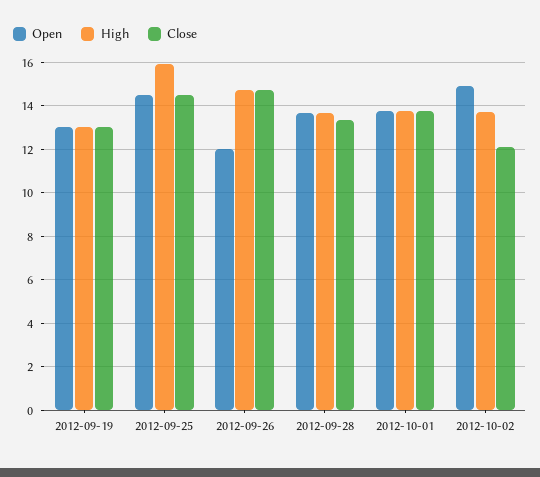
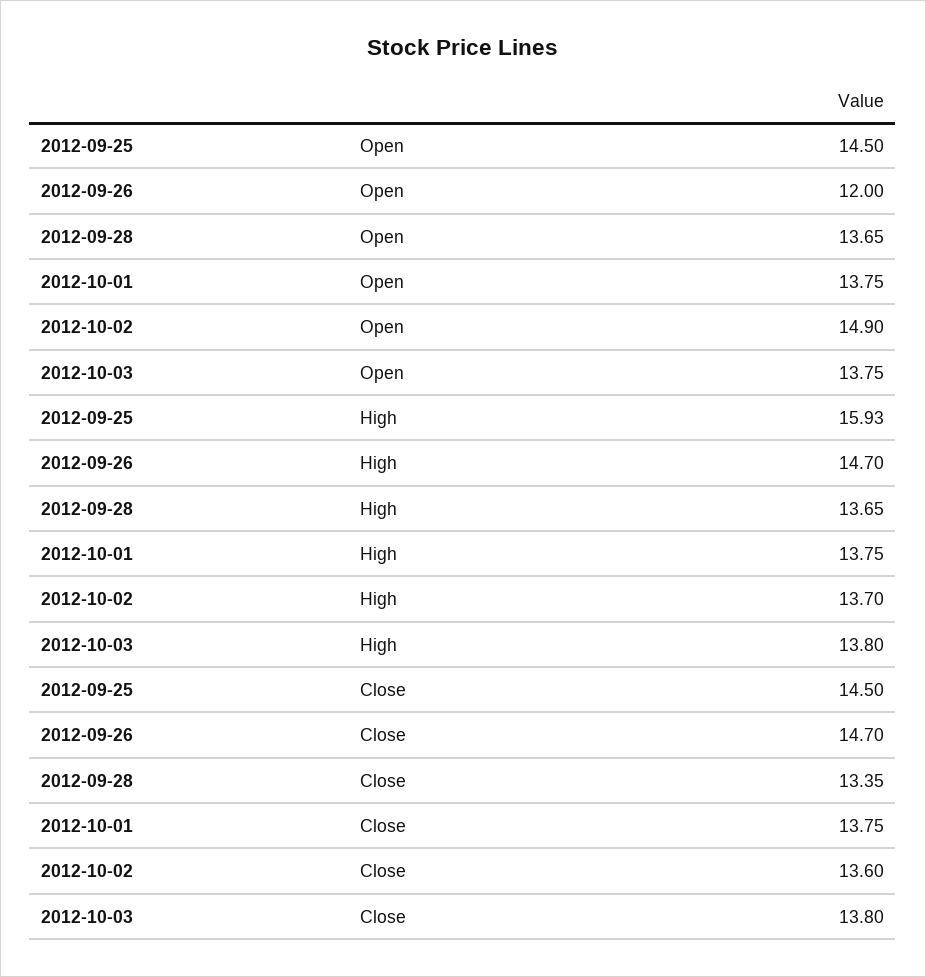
Open, 2012-09-19: 13 -> none
High, 2012-09-19: 13 -> none
Close, 2012-09-19: 13 -> none
Close, 2012-10-02: 12 -> 13.6
Open, 2012-10-03: none -> 13.75
High, 2012-10-03: none -> 13.8
Close, 2012-10-03: none -> 13.8

